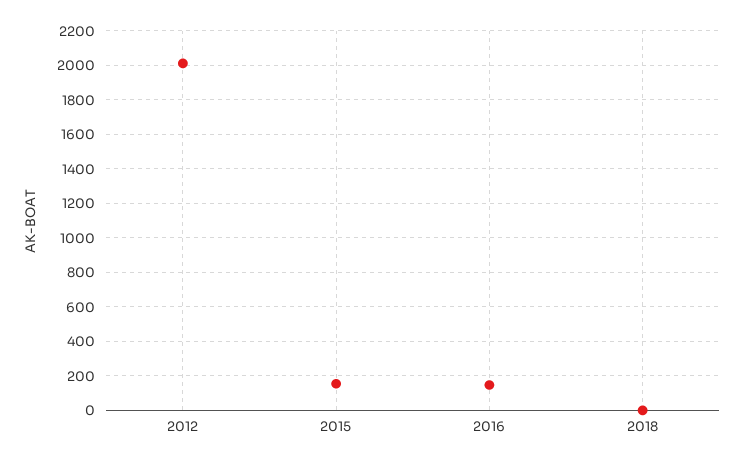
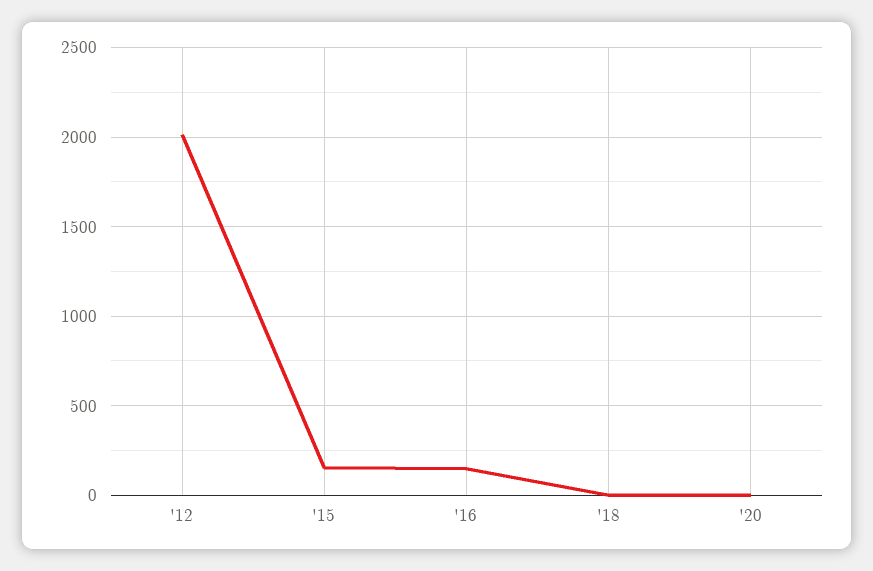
'20: none -> 0

